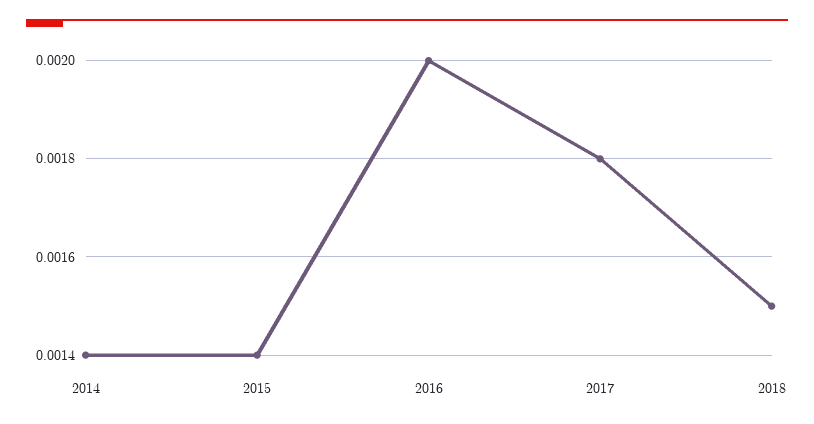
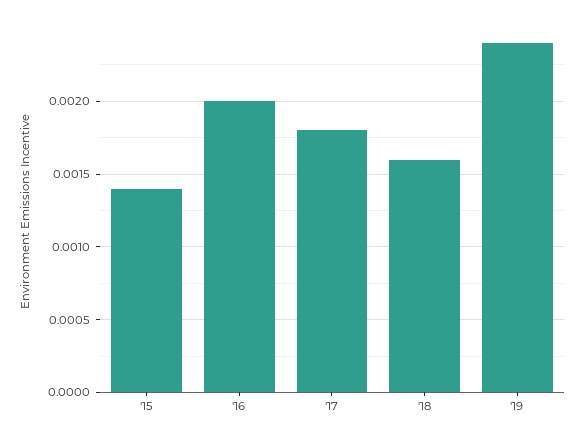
2014: 0.0014 -> none
2018: 0.0015 -> 0.0016
'19: none -> 0.0024

